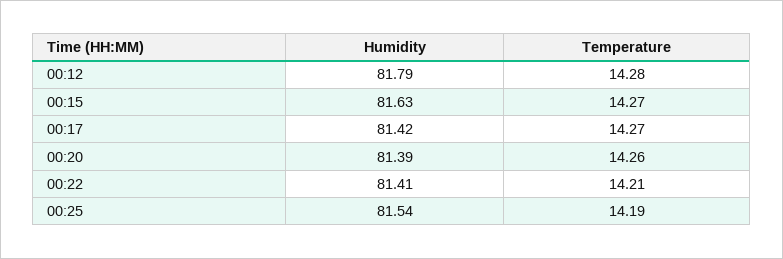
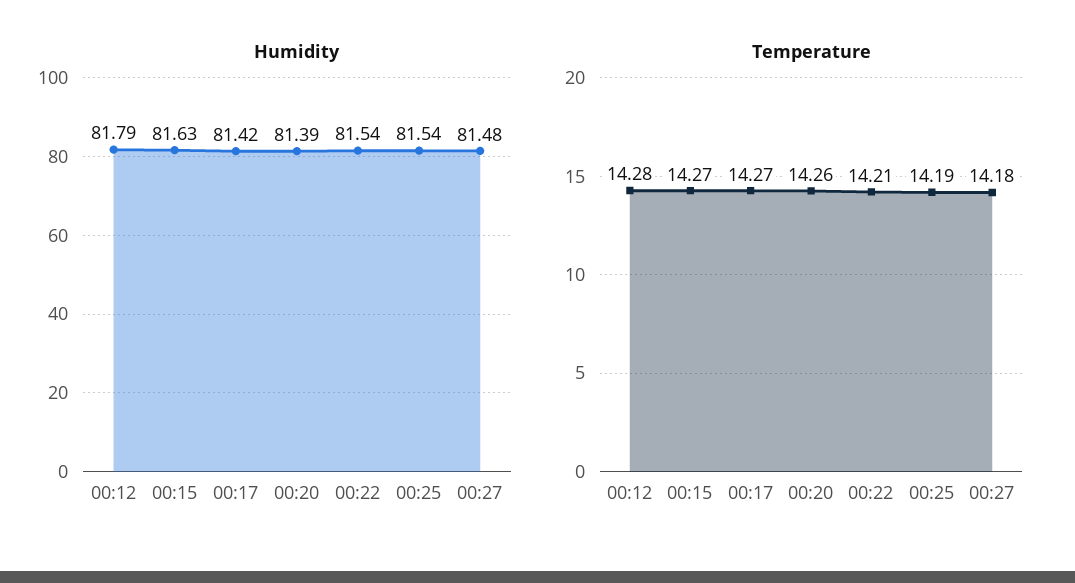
Humidity, 00:22: 81.41 -> 81.54
Humidity, 00:27: none -> 81.48
Temperature, 00:27: none -> 14.18

